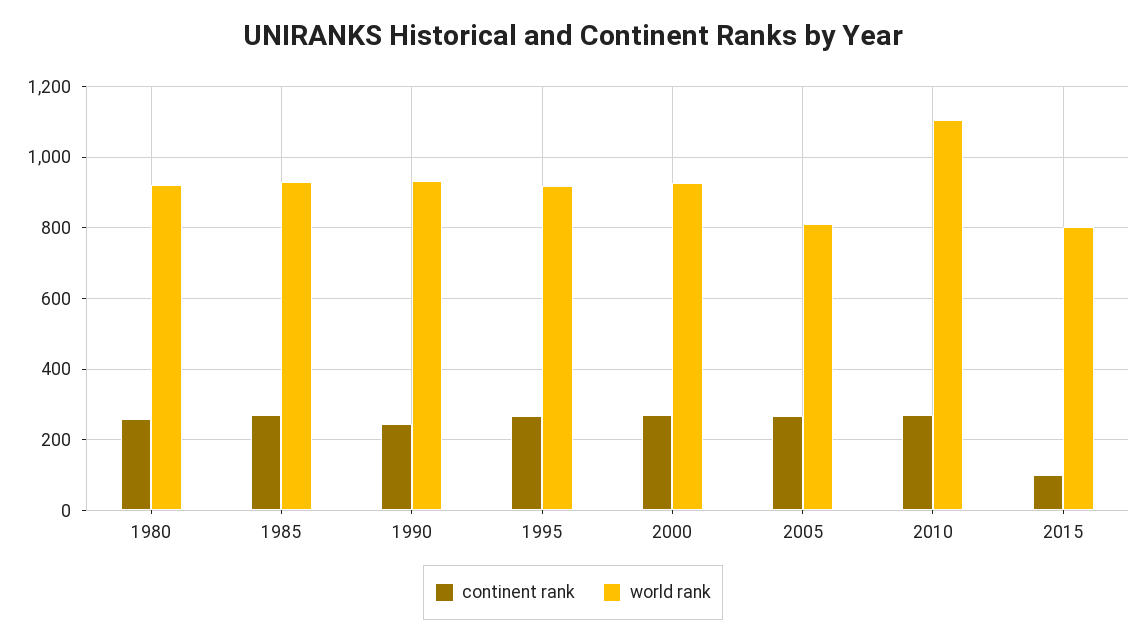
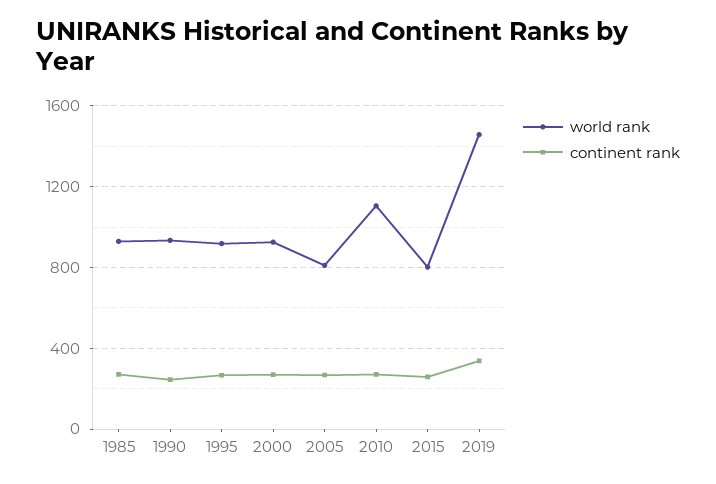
continent rank, 1980: 260 -> none
world rank, 1980: 920 -> none
continent rank, 2015: 100 -> 250
world rank, 2019: none -> 1450
continent rank, 2019: none -> 350

